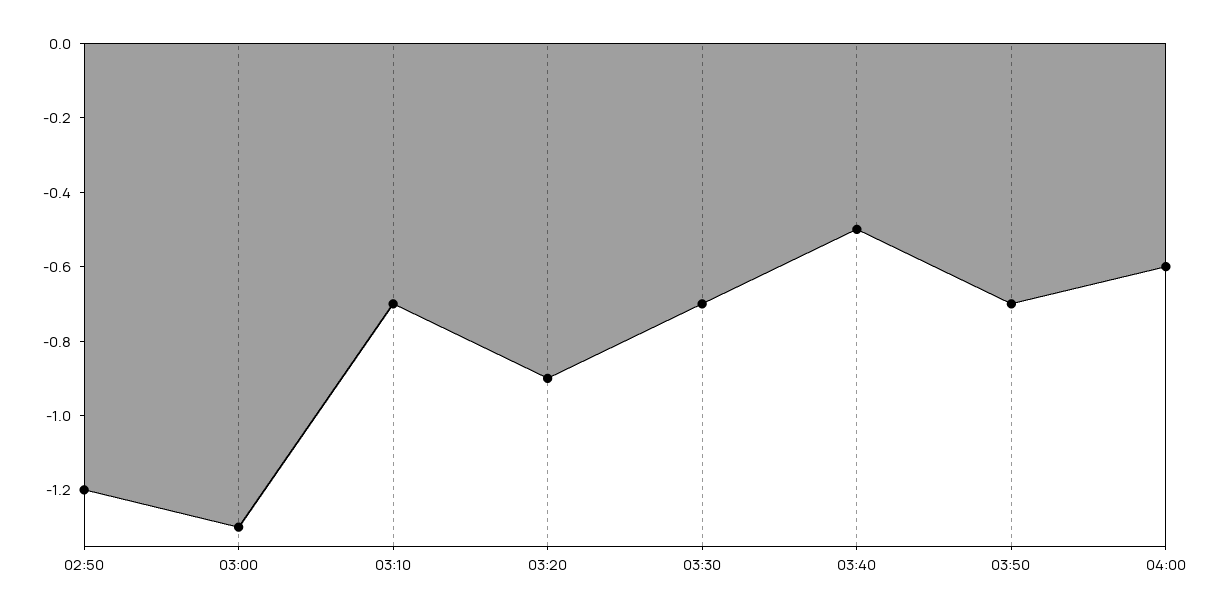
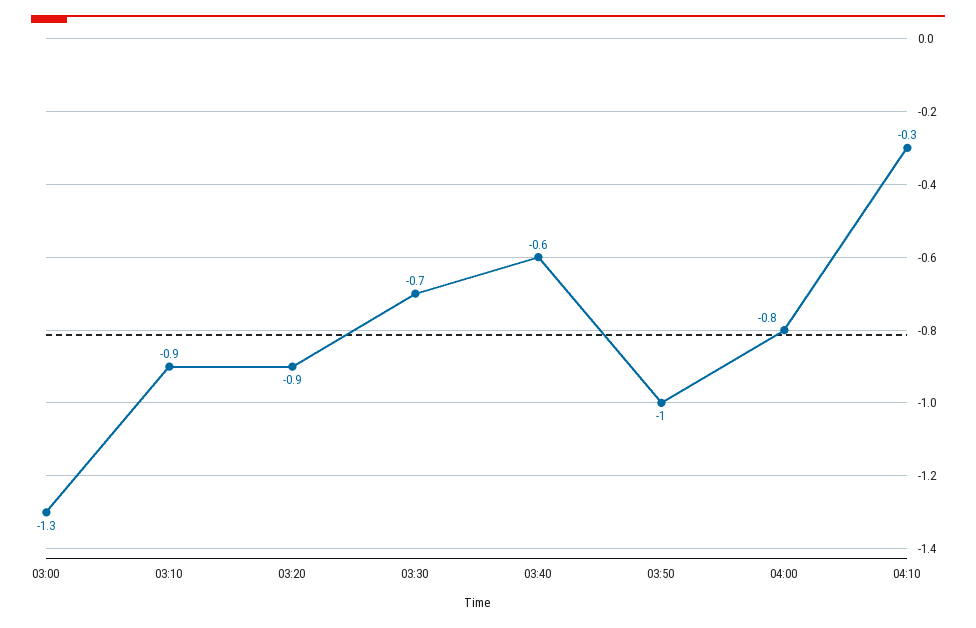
02:50: -1.2 -> none
03:10: -0.7 -> -0.9
03:40: -0.5 -> -0.6
03:50: -0.7 -> -1
04:00: -0.6 -> -0.8
04:10: none -> -0.3

